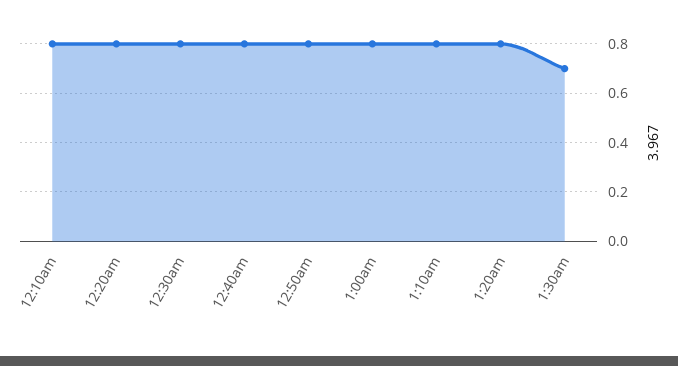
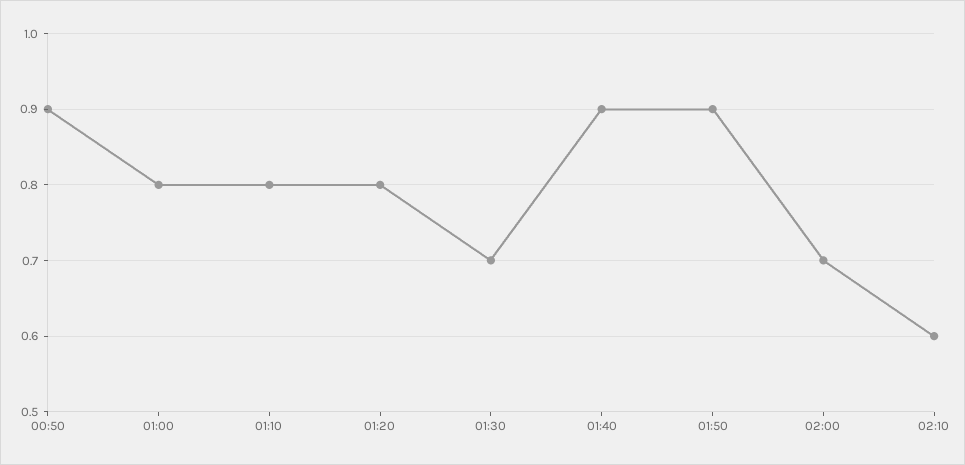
12:10am: 0.8 -> none
12:20am: 0.8 -> none
12:30am: 0.8 -> none
12:40am: 0.8 -> none
12:50am: 0.8 -> 0.9
01:40: none -> 0.9
01:50: none -> 0.9
02:00: none -> 0.7
02:10: none -> 0.6

